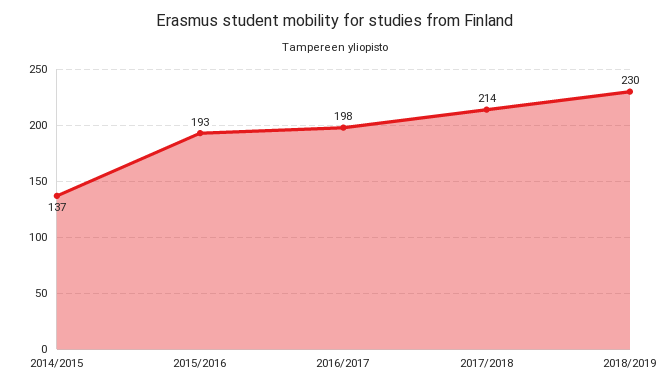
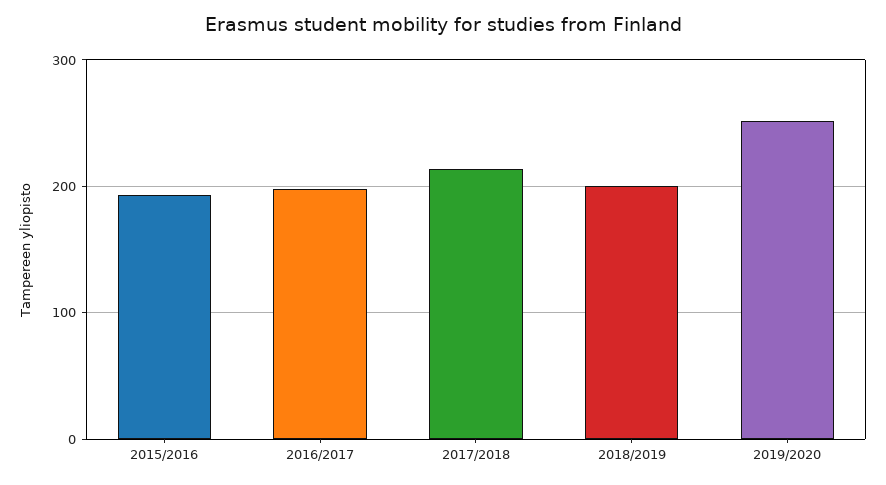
2014/2015: 137 -> none
2018/2019: 230 -> 200
2019/2020: none -> 250

